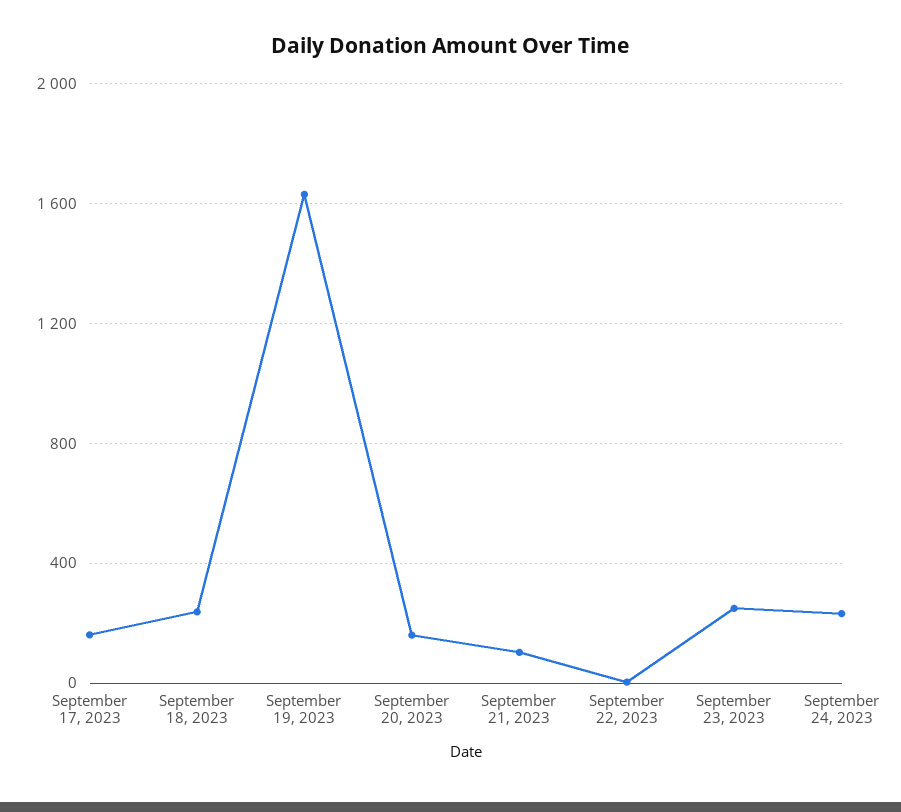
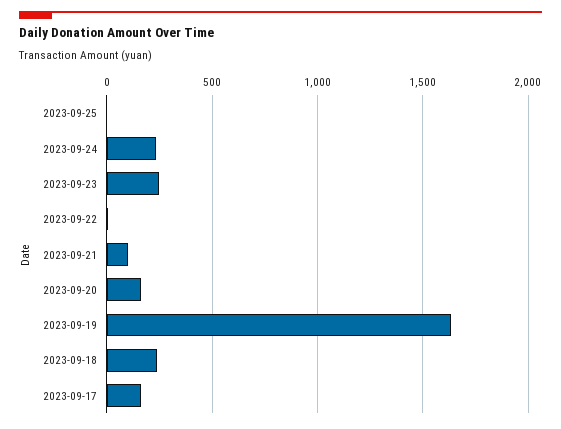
2023-09-25: none -> 0

